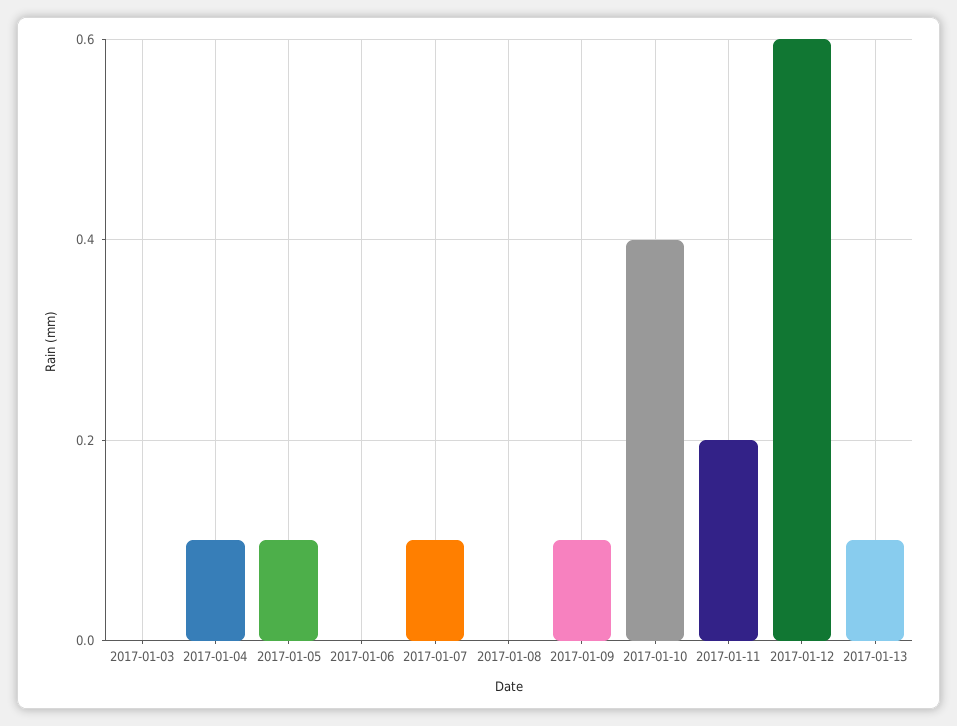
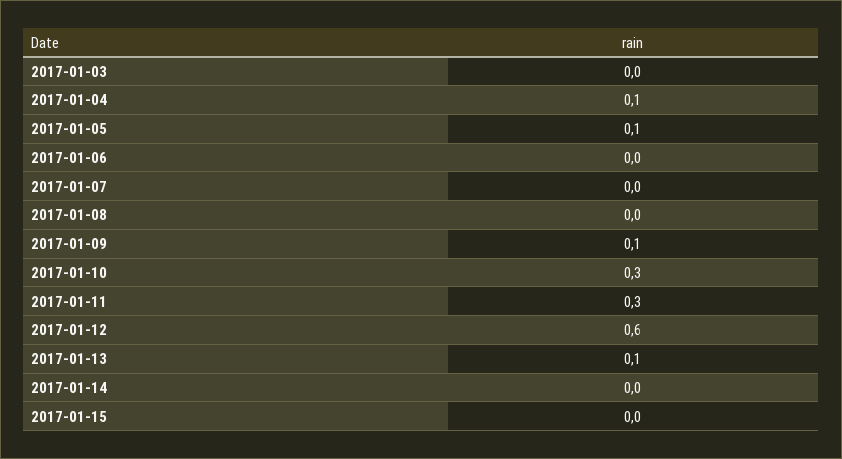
2017-01-07: 0.1 -> 0
2017-01-10: 0.4 -> 0.3
2017-01-11: 0.2 -> 0.3
2017-01-14: none -> 0
2017-01-15: none -> 0

